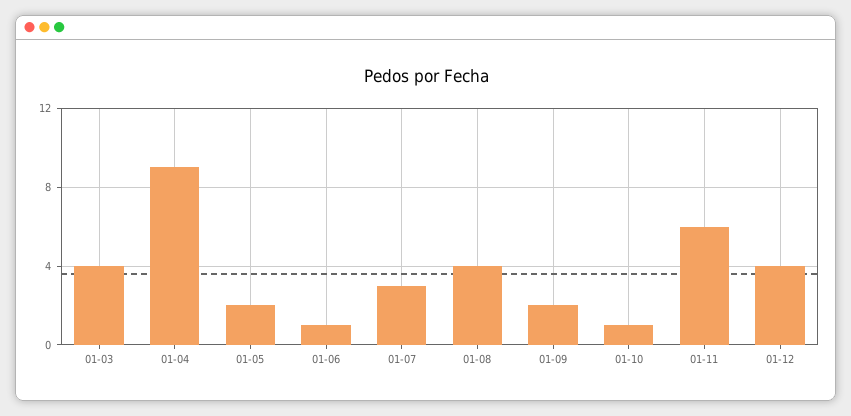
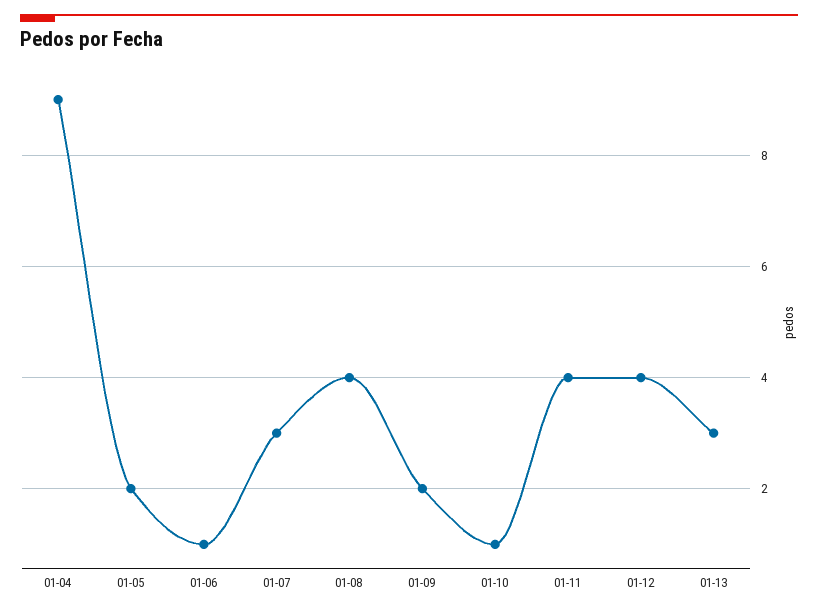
01-03: 4 -> none
01-11: 6 -> 4
01-13: none -> 3

